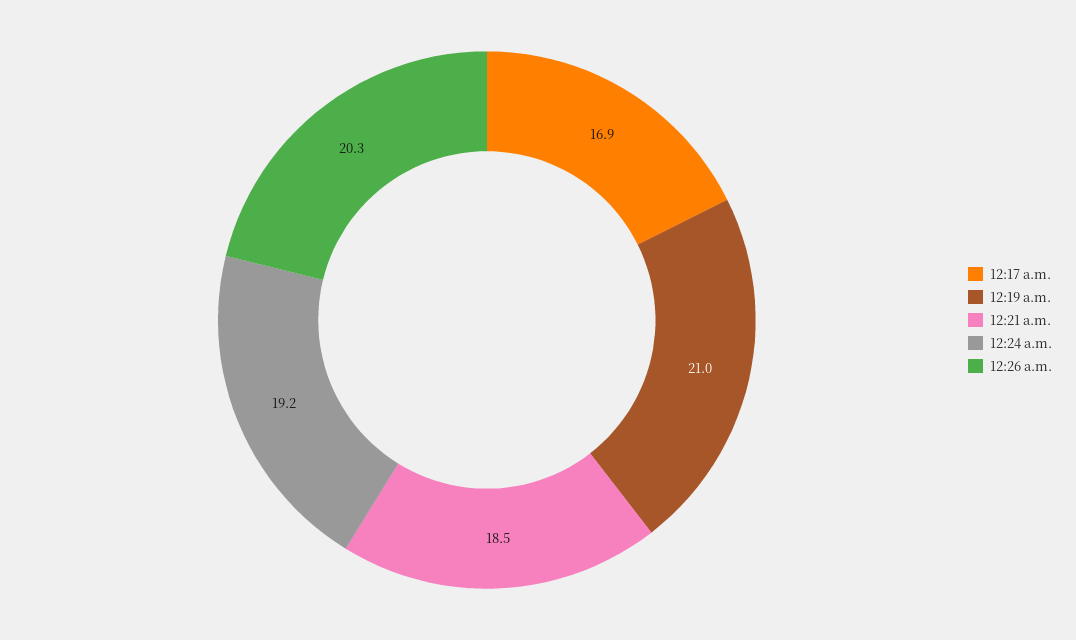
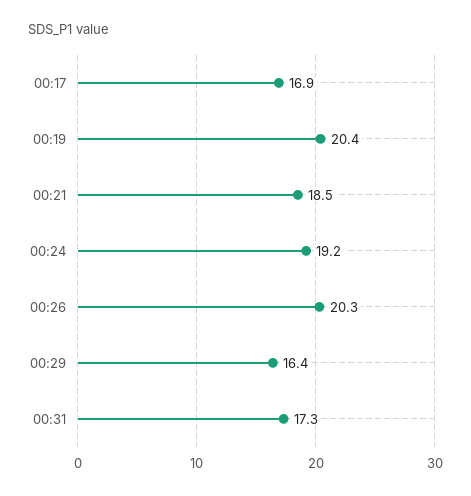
12:19 a.m.: 21 -> 20.4
00:29: none -> 16.4
00:31: none -> 17.3

